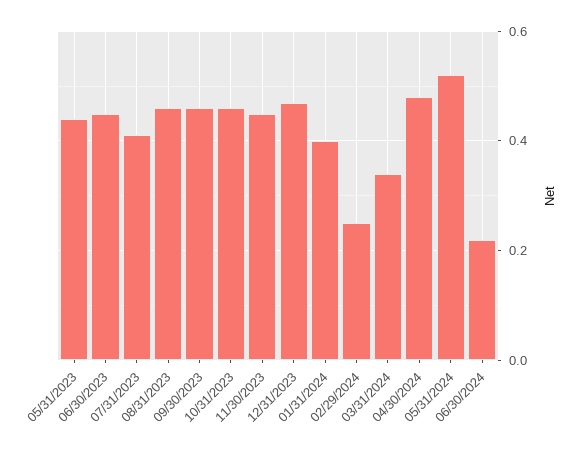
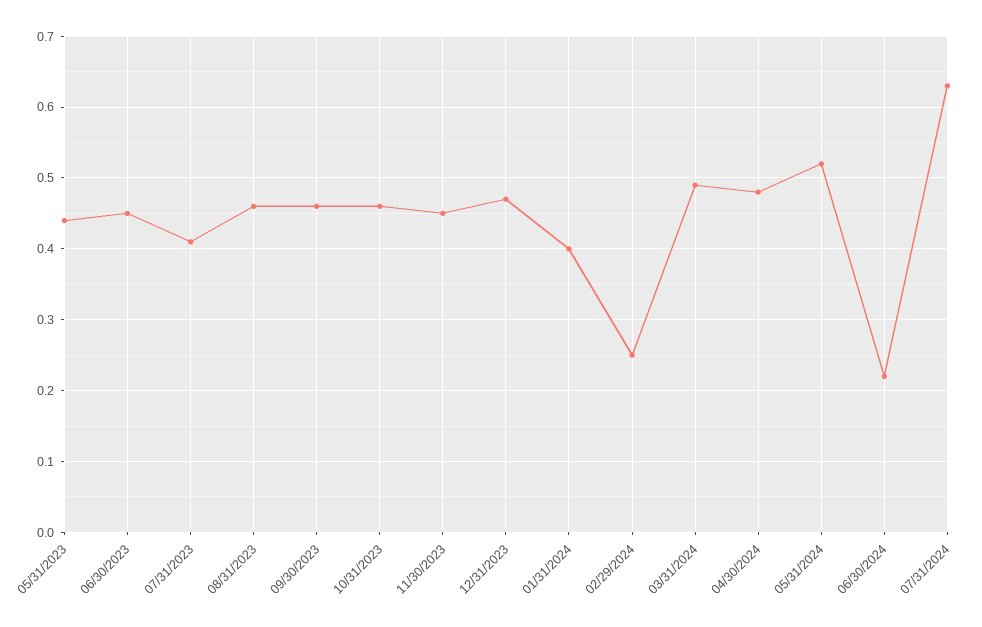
03/31/2024: 0.35 -> 0.49
07/31/2024: none -> 0.63

